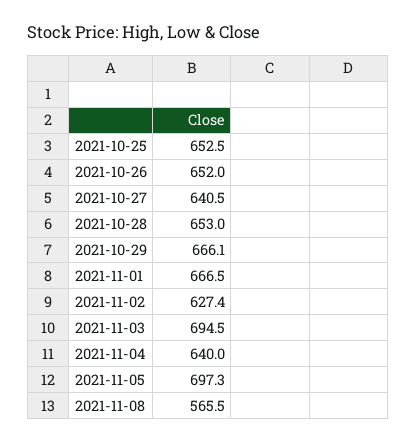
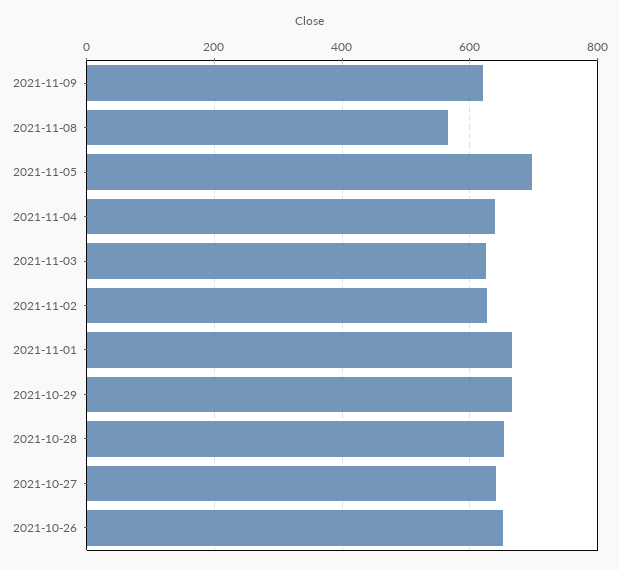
2021-10-25: 652.5 -> none
2021-11-03: 694.5 -> 620
2021-11-09: none -> 620

